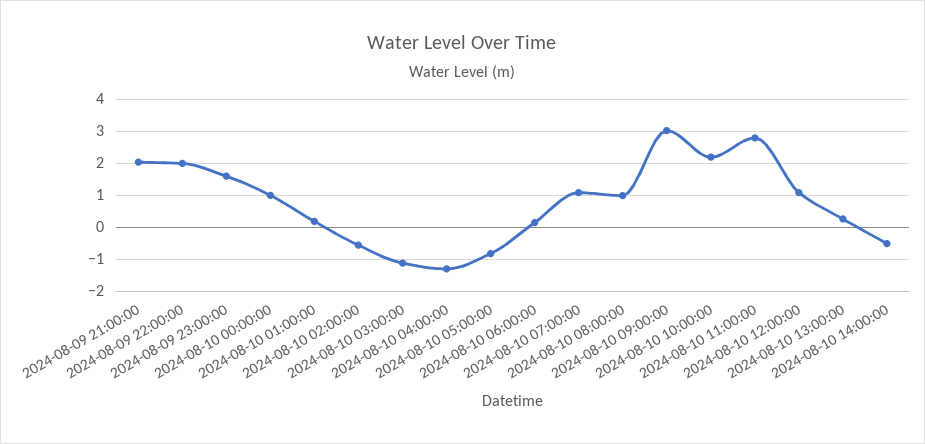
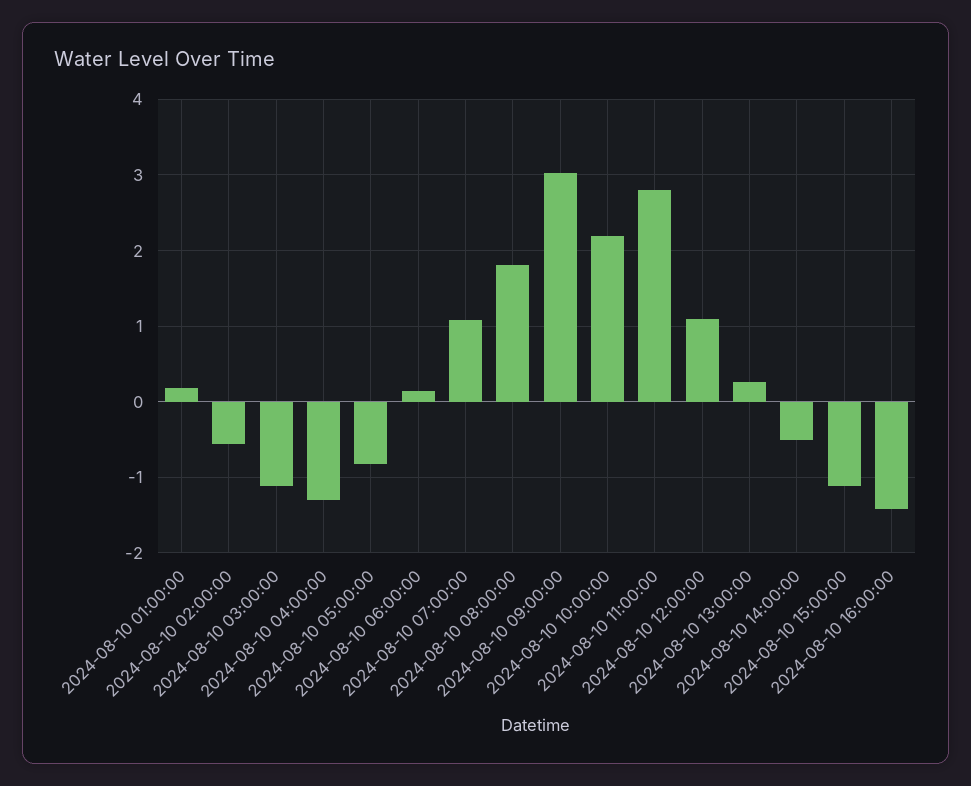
2024-08-09 21:00:00: 2 -> none
2024-08-09 22:00:00: 2 -> none
2024-08-09 23:00:00: 1.6 -> none
2024-08-10 00:00:00: 1 -> none
2024-08-10 08:00:00: 1 -> 1.8
2024-08-10 15:00:00: none -> -1.1
2024-08-10 16:00:00: none -> -1.4

